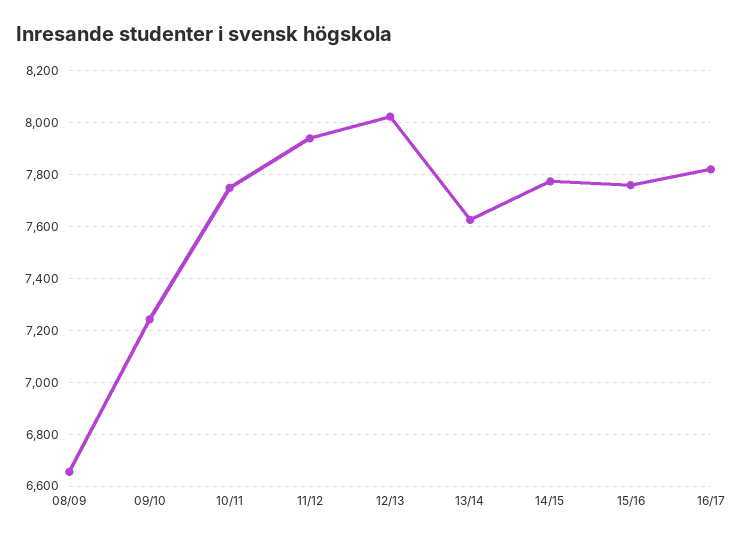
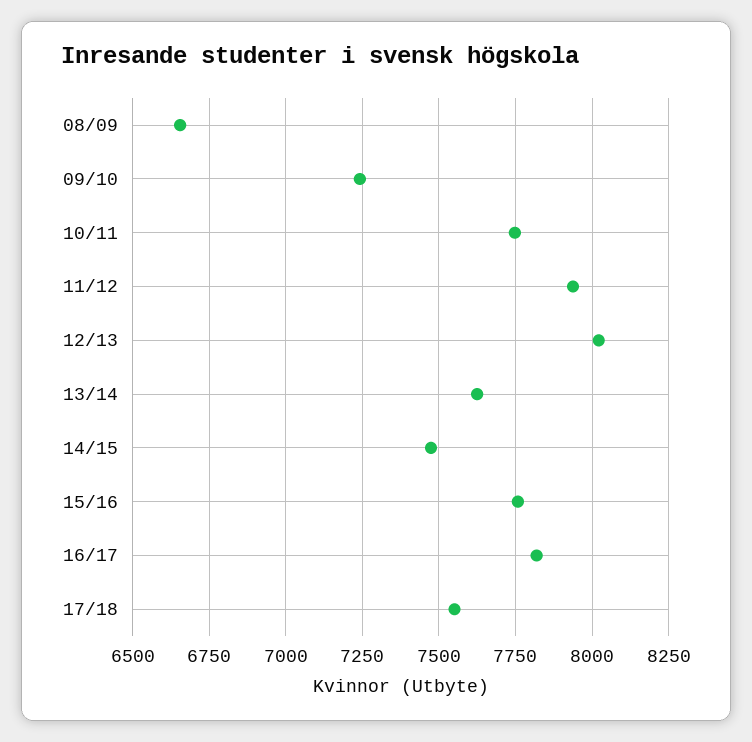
14/15: 7775 -> 7475
17/18: none -> 7550

